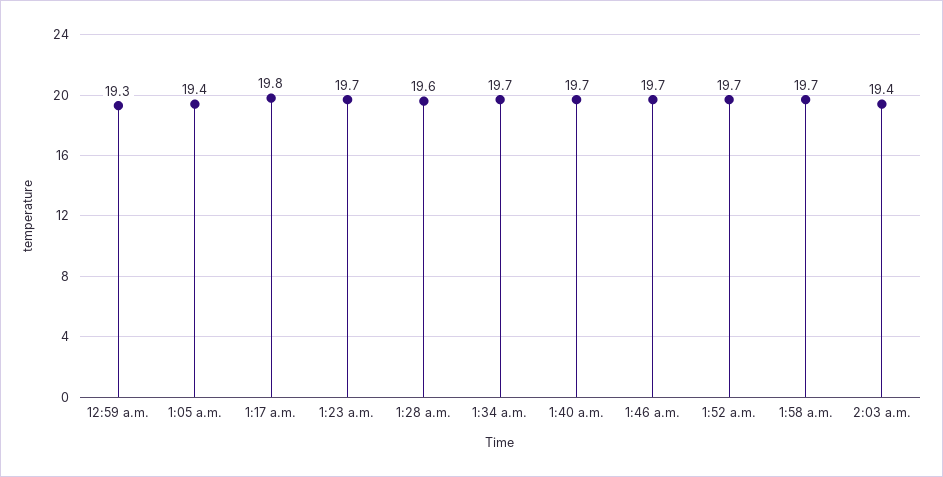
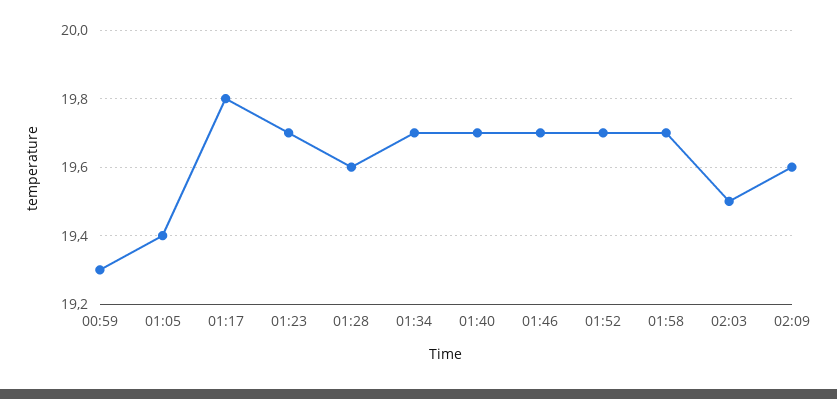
2:03 a.m.: 19.4 -> 19.5
02:09: none -> 19.6

